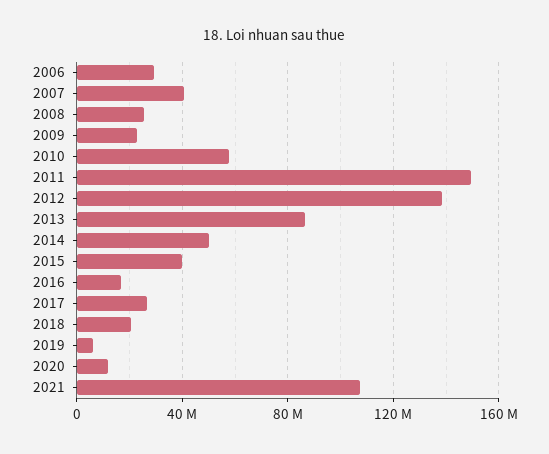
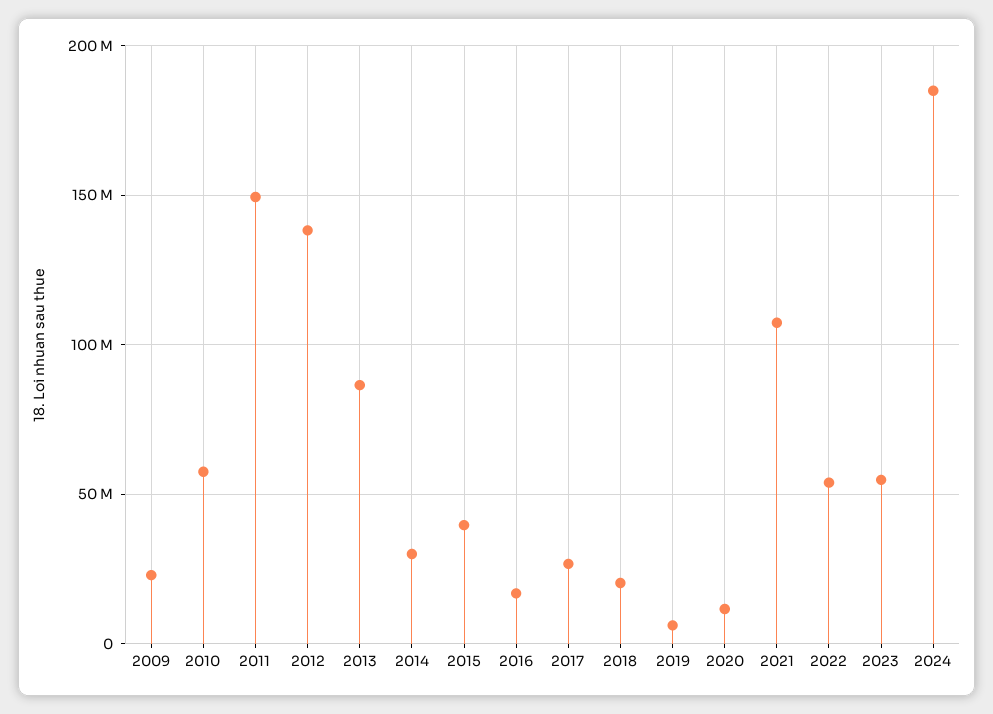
2006: 30000000 -> none
2007: 40000000 -> none
2008: 25000000 -> none
2014: 50000000 -> 30000000
2022: none -> 55000000
2023: none -> 55000000
2024: none -> 185000000

